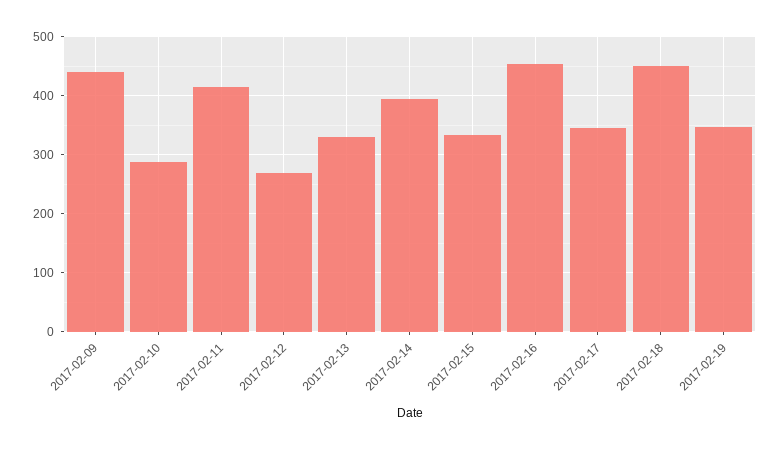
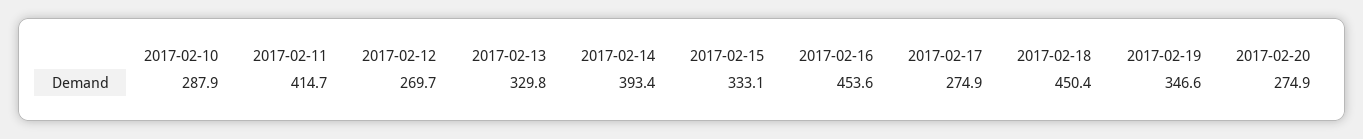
2017-02-09: 440 -> none
2017-02-17: 340 -> 274.9
2017-02-20: none -> 274.9

